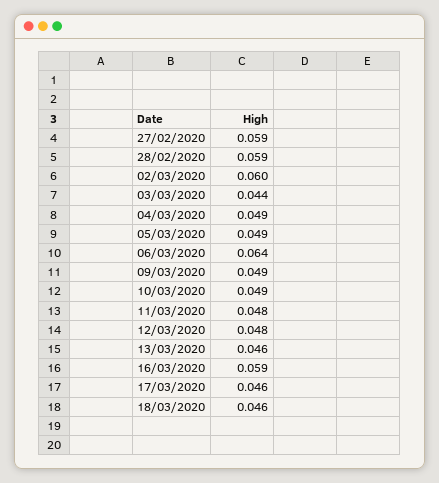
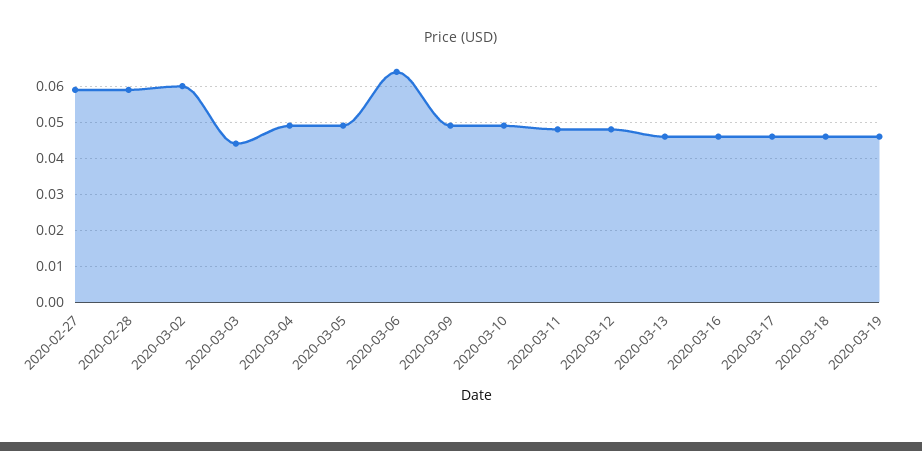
16/03/2020: 0.059 -> 0.045
2020-03-19: none -> 0.045

